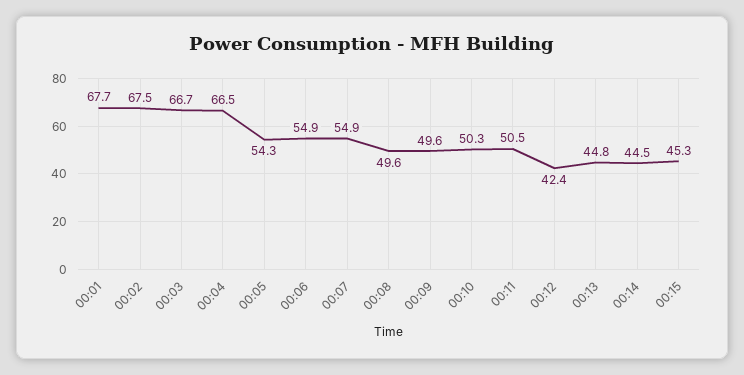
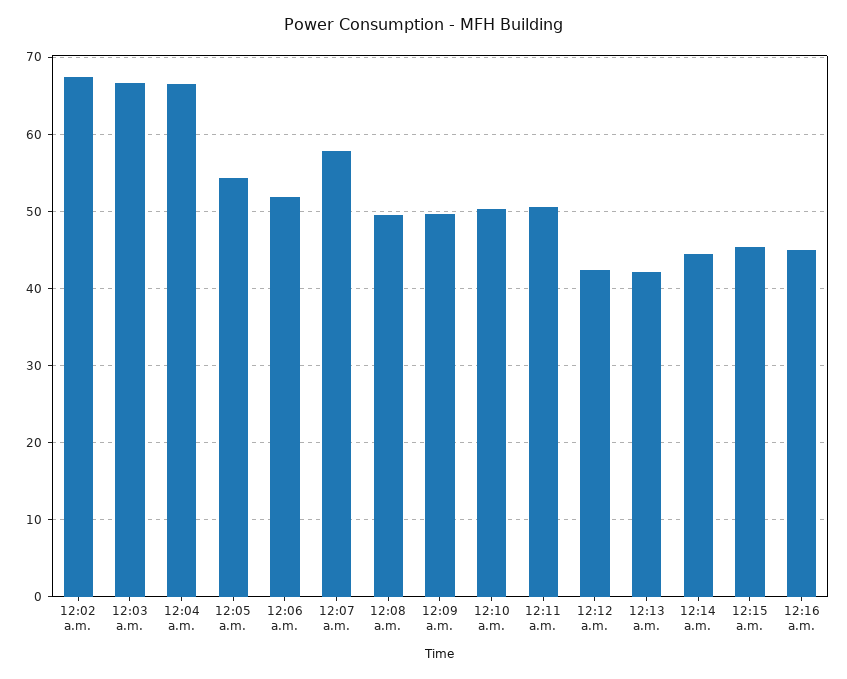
00:01: 67.7 -> none
00:06: 54.9 -> 52
00:07: 54.9 -> 58
00:13: 44.8 -> 42
12:16 a.m.: none -> 45

